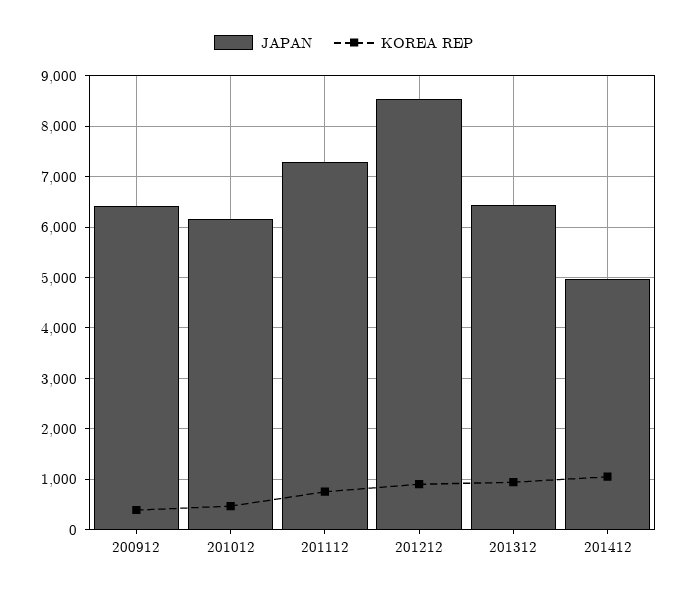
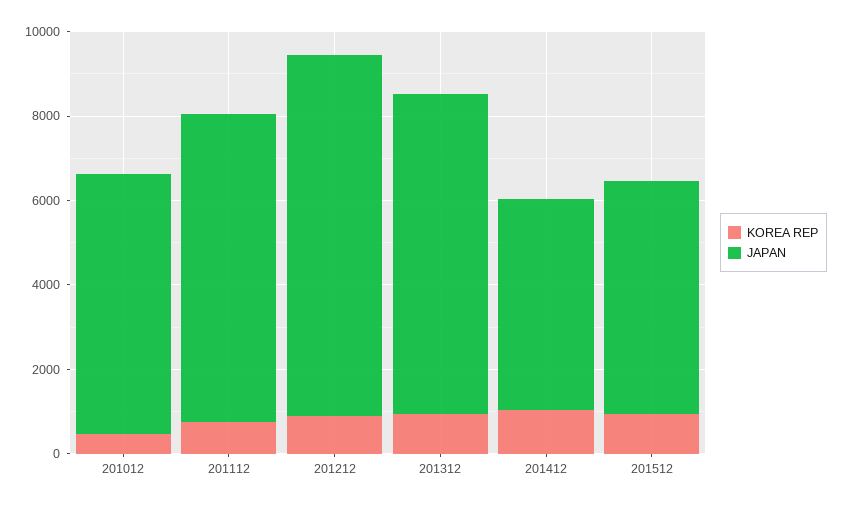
JAPAN, 200912: 6400 -> none
KOREA REP, 200912: 400 -> none
JAPAN, 201312: 6400 -> 7500
KOREA REP, 201512: none -> 1000
JAPAN, 201512: none -> 5500

